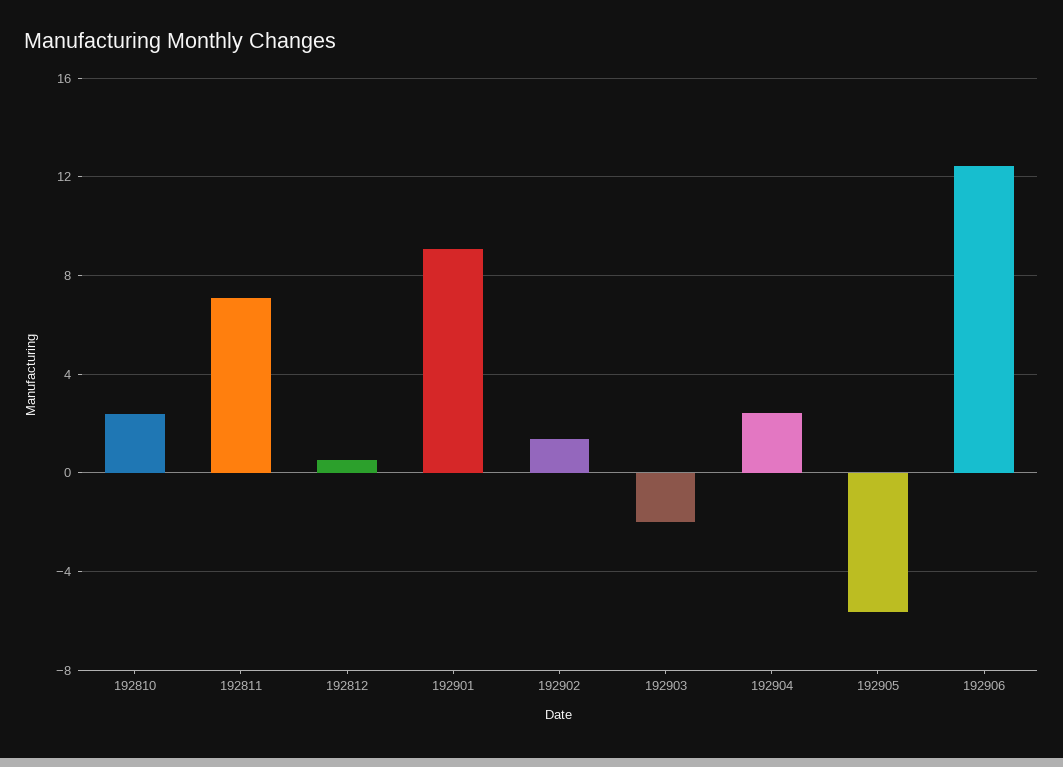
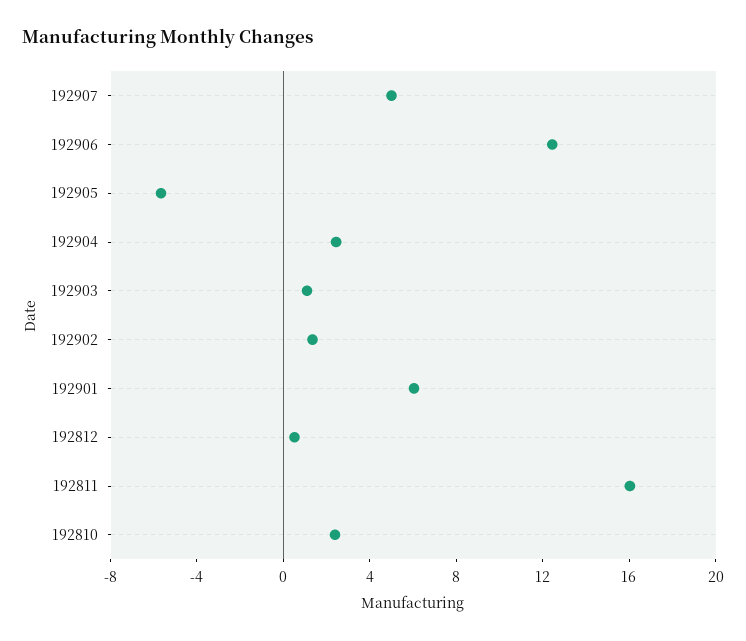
192811: 7 -> 16
192901: 9 -> 6
192903: -2 -> 1
192907: none -> 5

